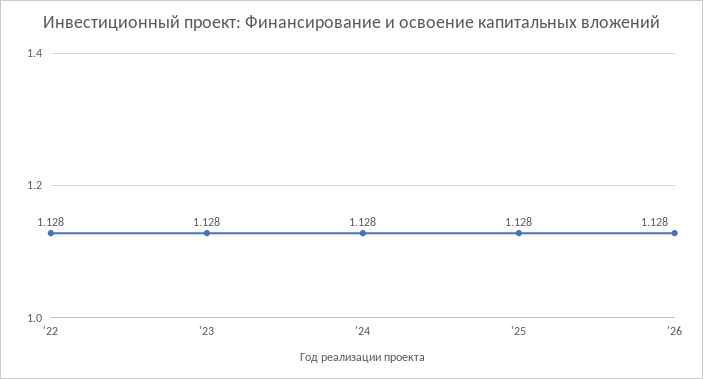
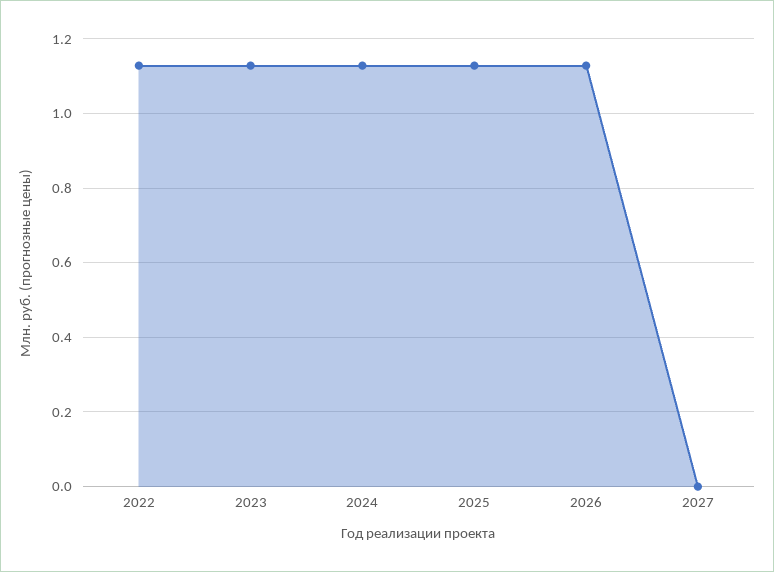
2027: none -> 0

